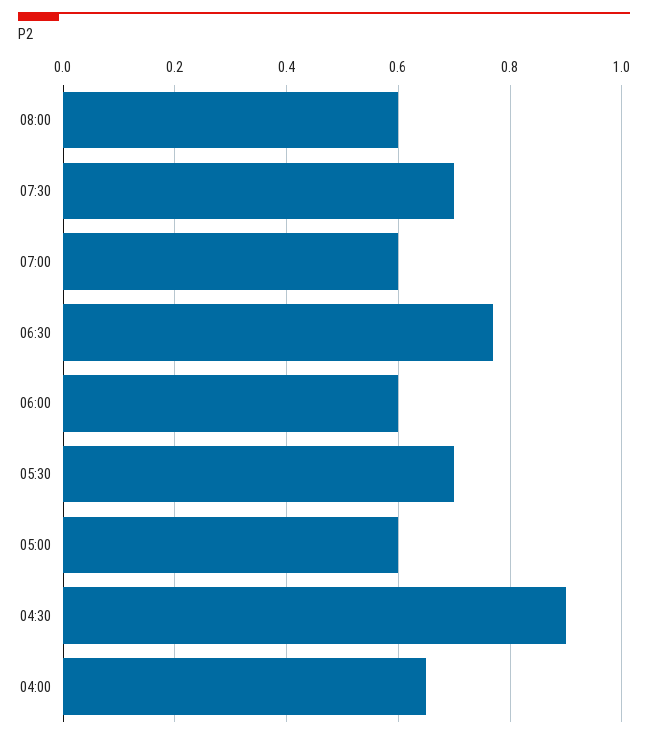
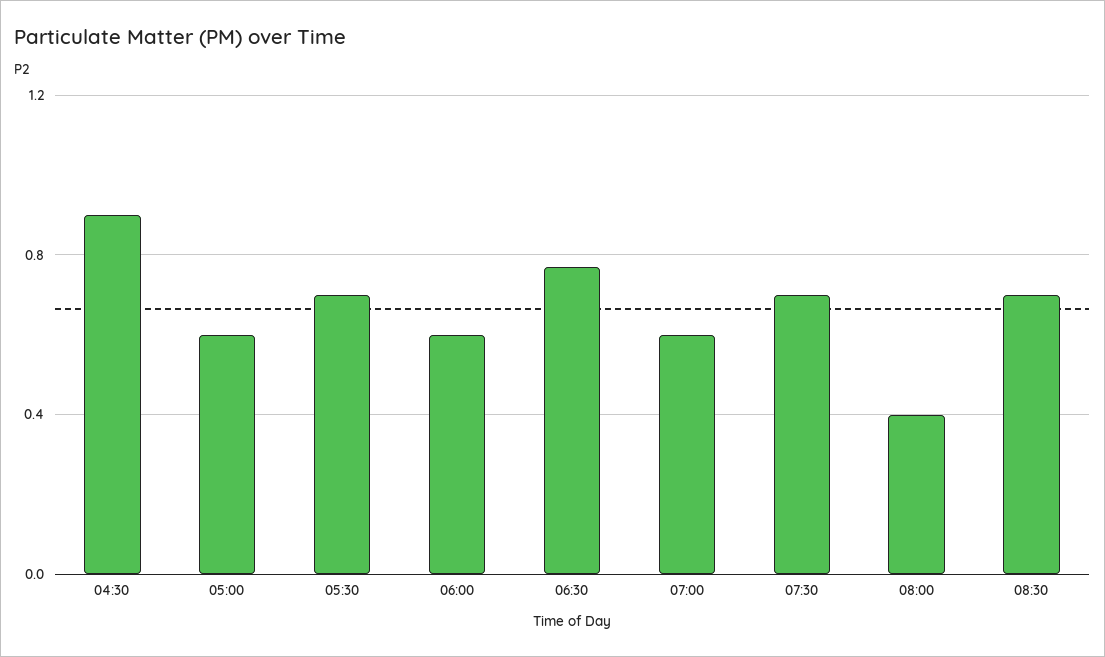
08:00: 0.6 -> 0.4
04:00: 0.65 -> none
08:30: none -> 0.7

